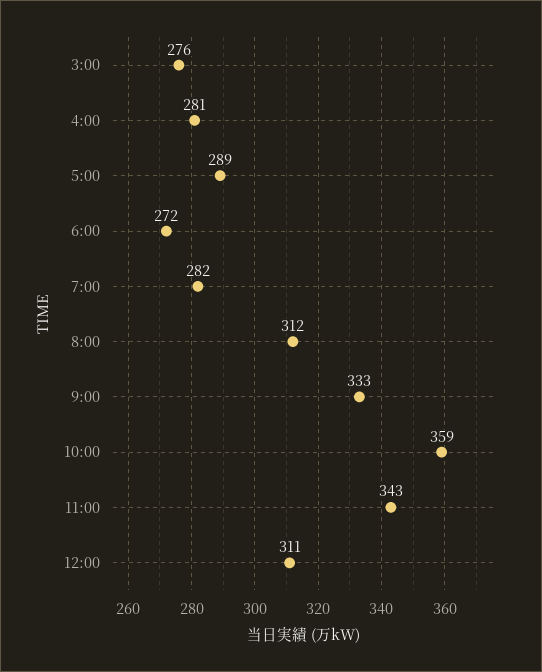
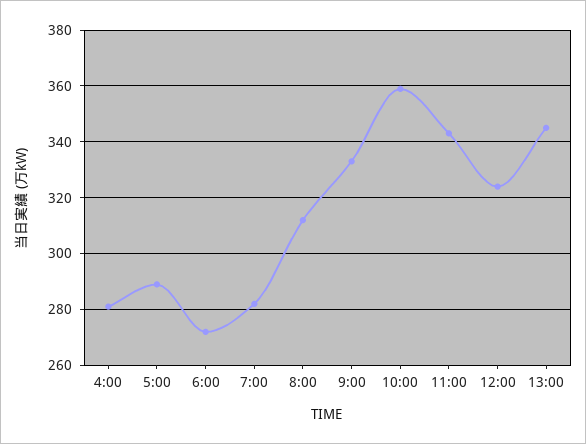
3:00: 276 -> none
12:00: 311 -> 325
13:00: none -> 345

